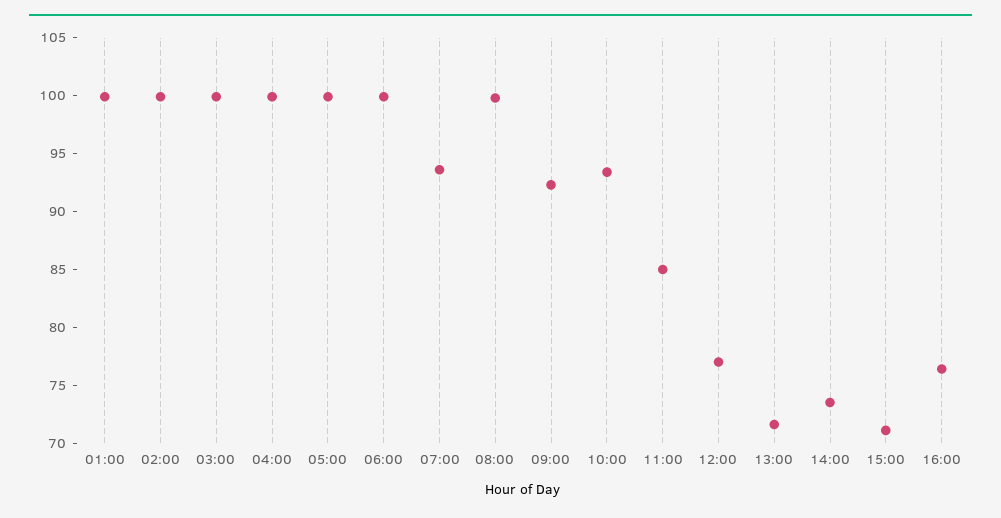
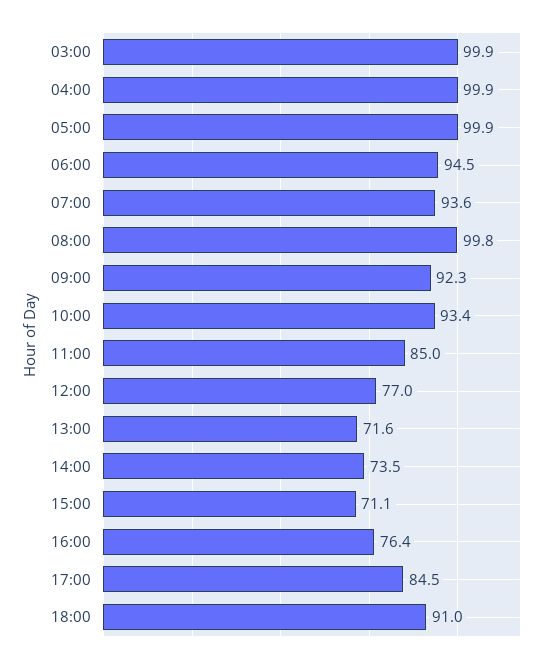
01:00: 100 -> none
02:00: 100 -> none
06:00: 100 -> 94.5
17:00: none -> 84.5
18:00: none -> 91

